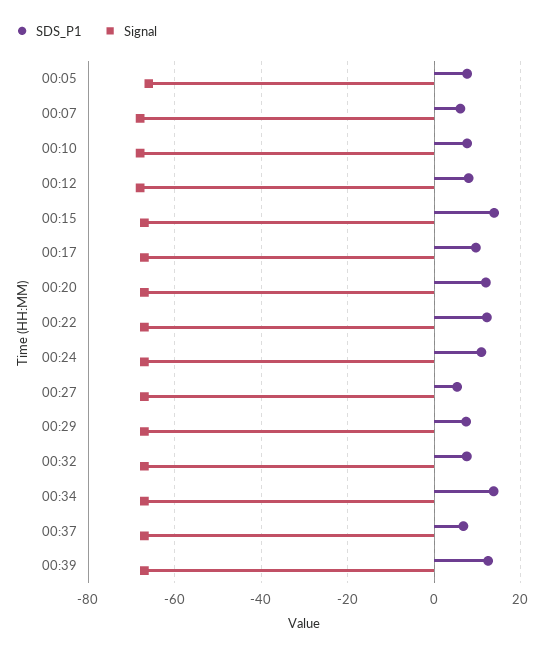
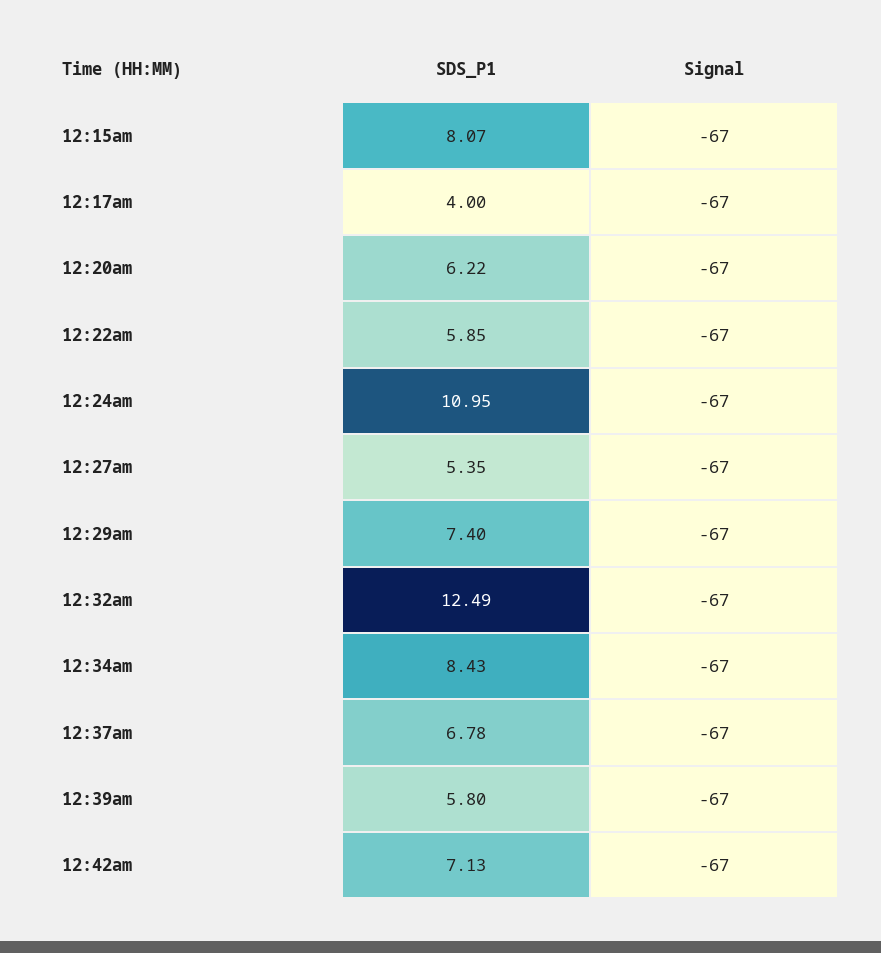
SDS_P1, 00:05: 8 -> none
Signal, 00:05: -66 -> none
SDS_P1, 00:07: 6 -> none
Signal, 00:07: -68 -> none
SDS_P1, 00:10: 8 -> none
Signal, 00:10: -68 -> none
SDS_P1, 00:12: 8 -> none
Signal, 00:12: -68 -> none
SDS_P1, 00:15: 14 -> 8.07
SDS_P1, 00:17: 10 -> 4
SDS_P1, 00:20: 12 -> 6.22
SDS_P1, 00:22: 12 -> 5.85
SDS_P1, 00:32: 8 -> 12.49
SDS_P1, 00:34: 14 -> 8.43
SDS_P1, 00:39: 12 -> 5.8
SDS_P1, 12:42am: none -> 7.13
Signal, 12:42am: none -> -67

